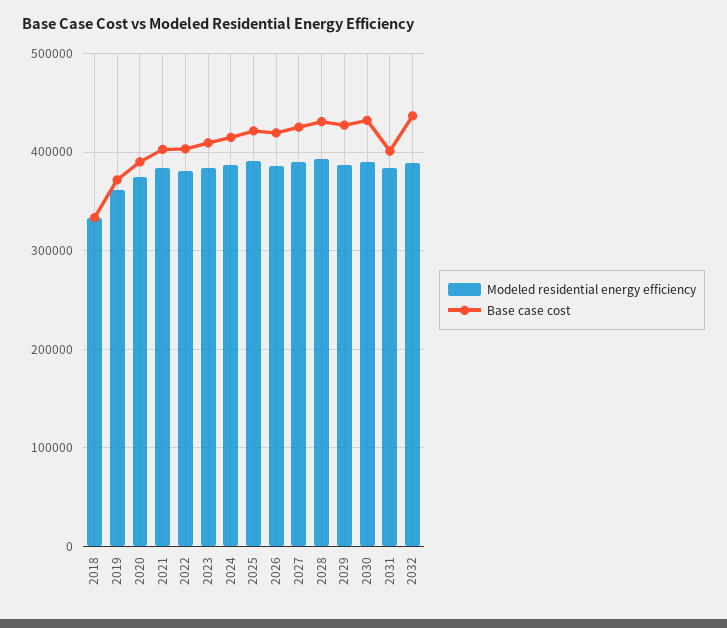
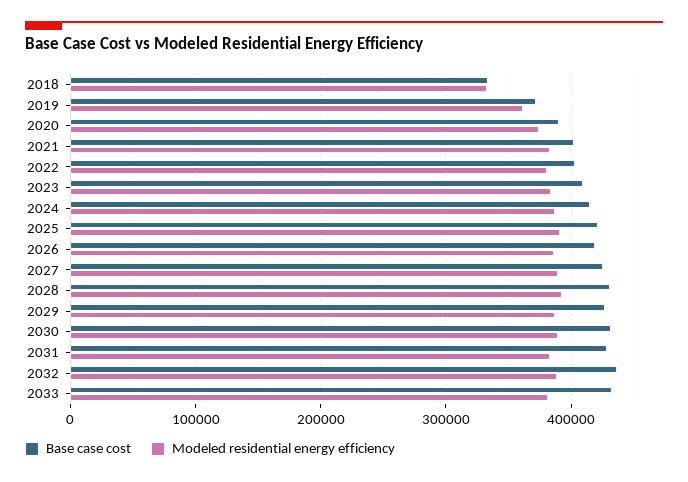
Base case cost, 2031: 400000 -> 430000
Base case cost, 2033: none -> 430000
Modeled residential energy efficiency, 2033: none -> 380000

